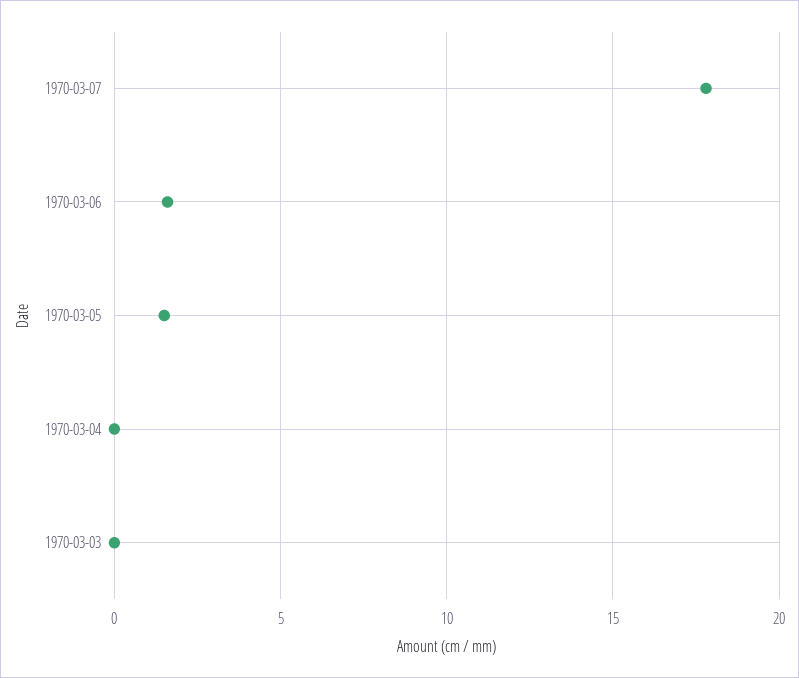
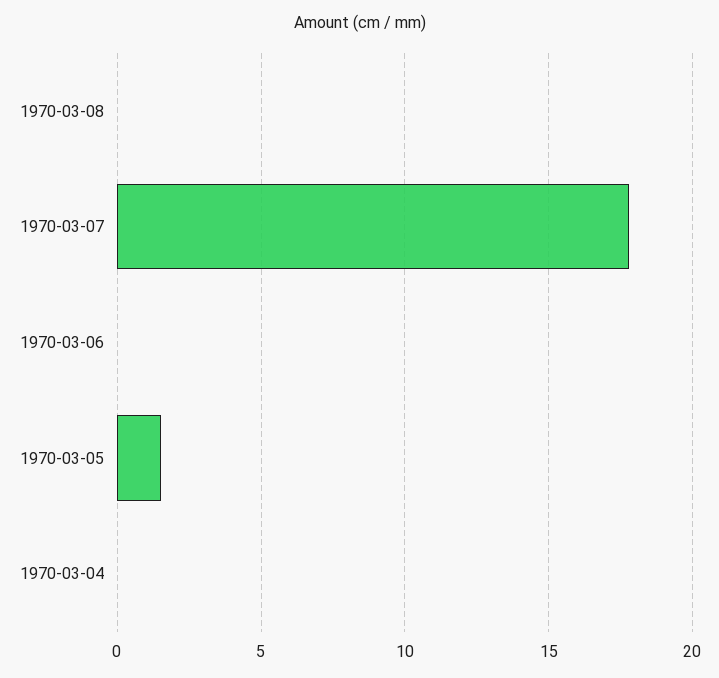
1970-03-06: 1.5 -> 0
1970-03-03: 0 -> none
1970-03-08: none -> 0

